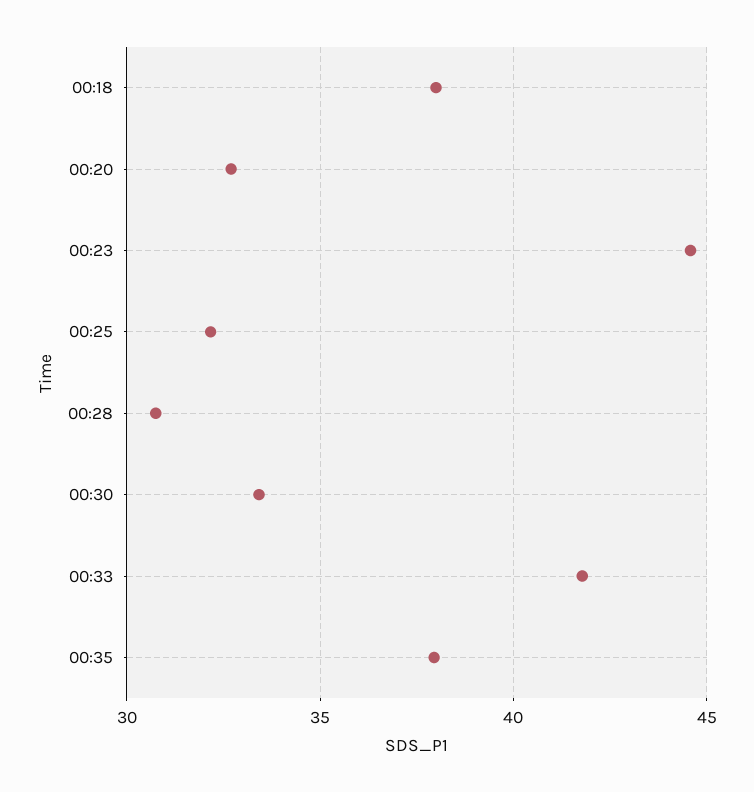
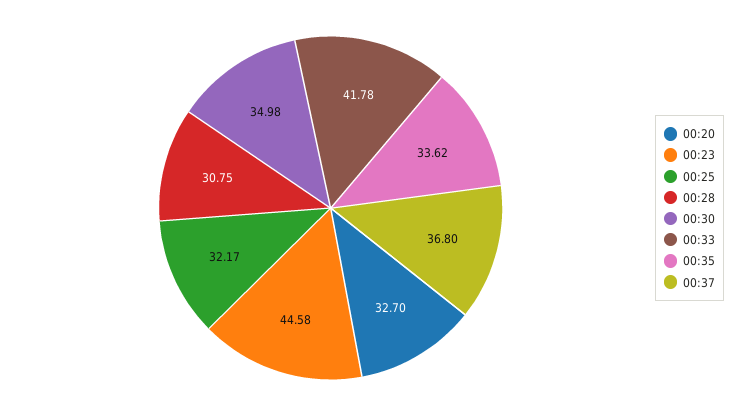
00:18: 38 -> none
00:30: 33.5 -> 34.98
00:35: 38 -> 33.62
00:37: none -> 36.8

